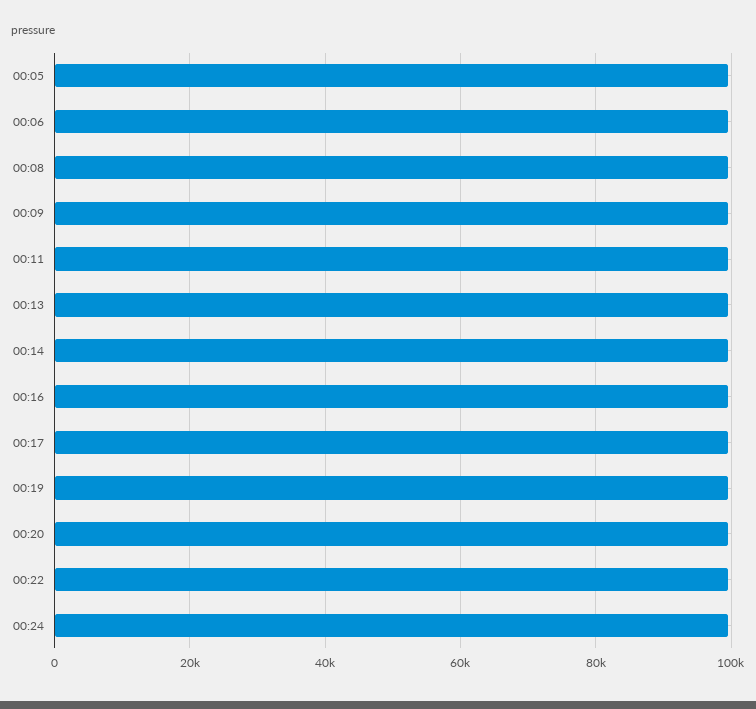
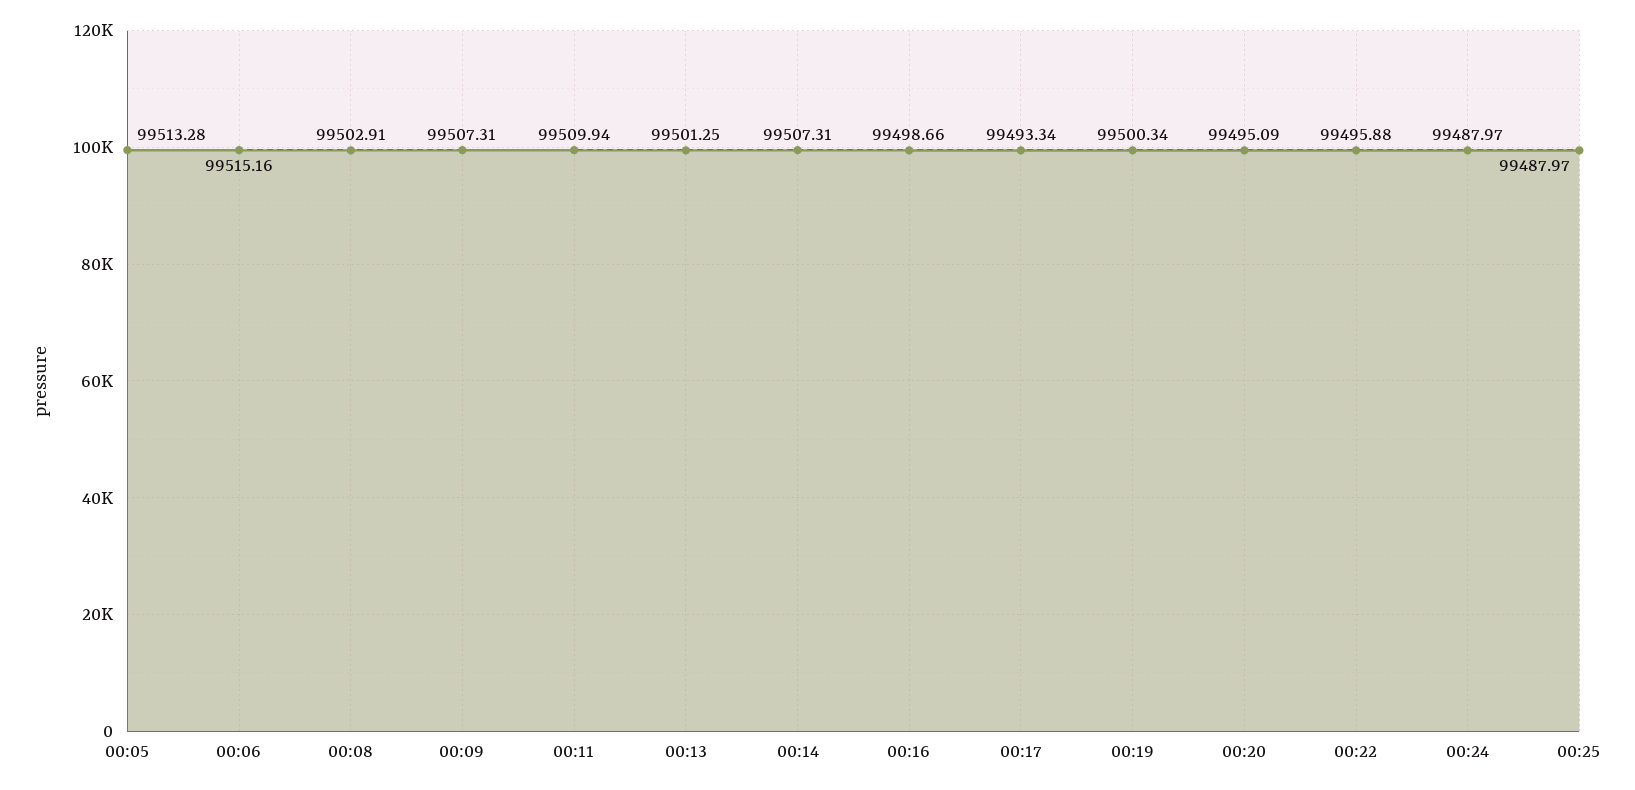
00:25: none -> 99487.97

